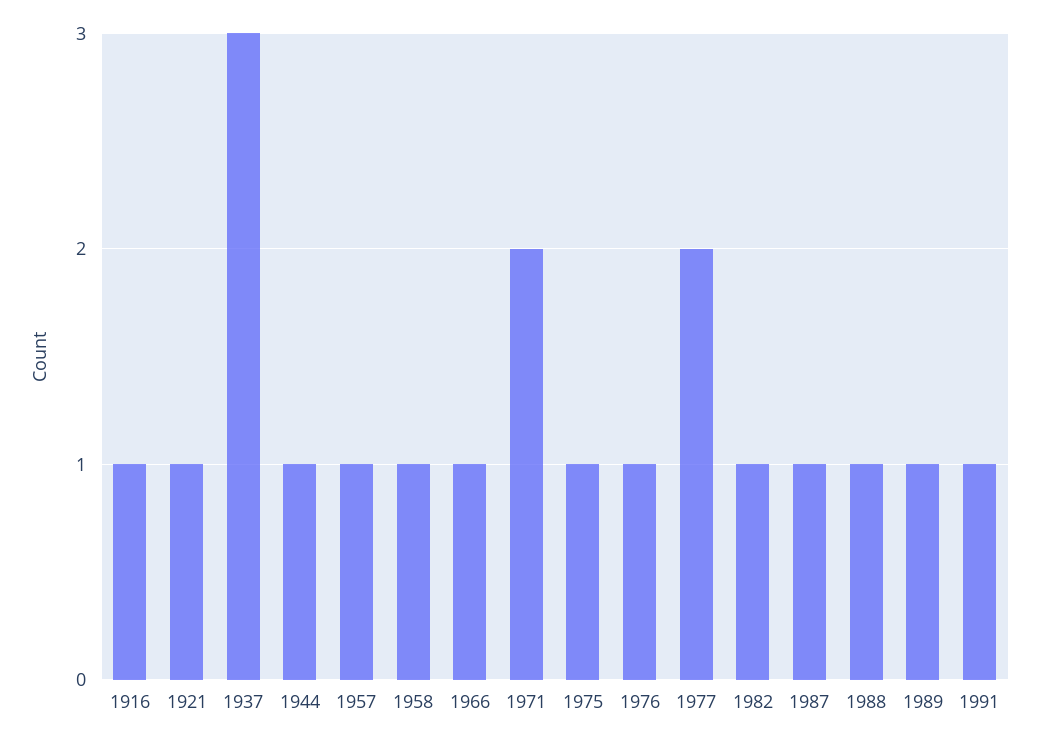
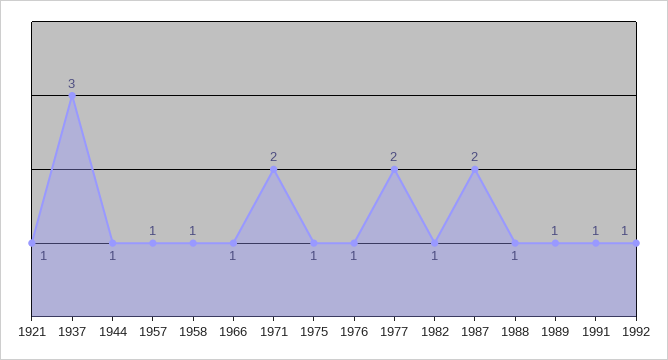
1916: 1 -> none
1987: 1 -> 2
1992: none -> 1

